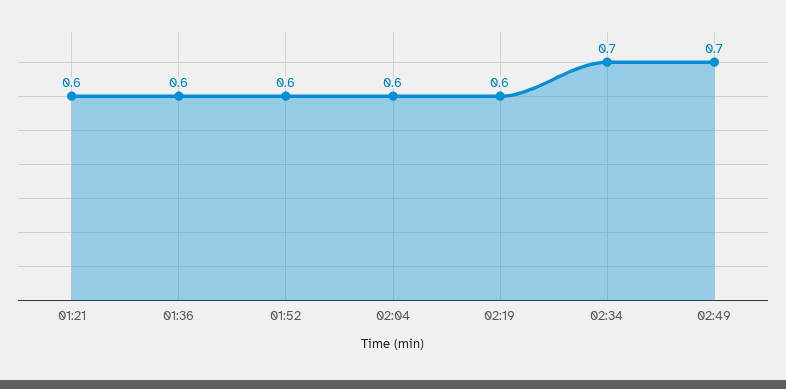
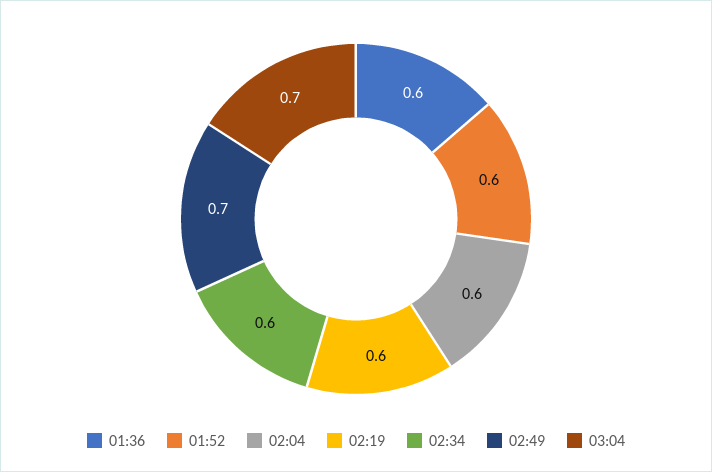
01:21: 0.6 -> none
02:34: 0.7 -> 0.6
03:04: none -> 0.7

